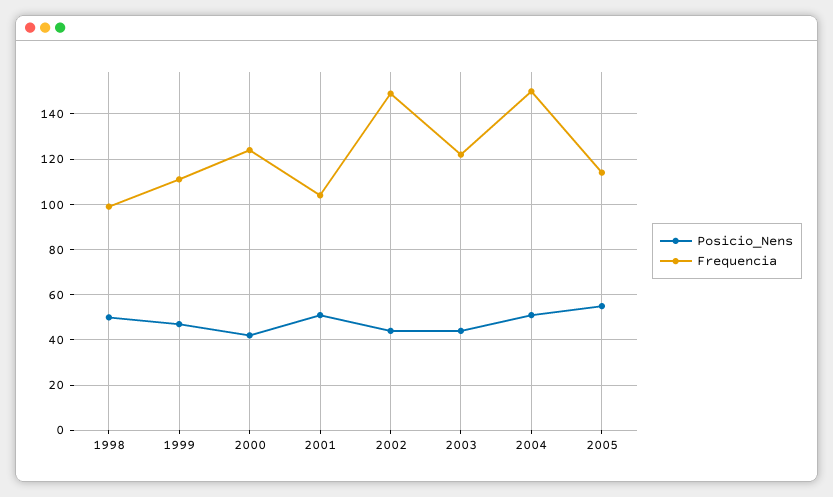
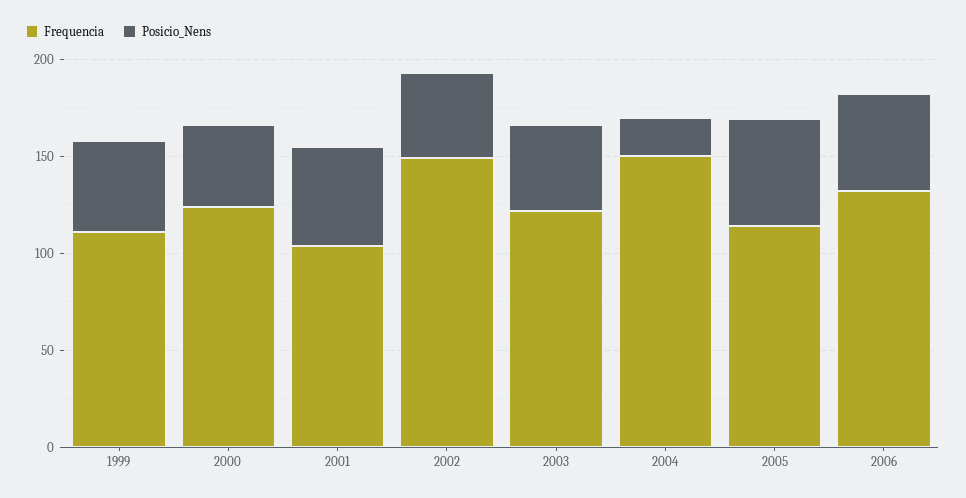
Posicio_Nens, 1998: 50 -> none
Frequencia, 1998: 100 -> none
Posicio_Nens, 2004: 50 -> 20
Frequencia, 2006: none -> 130
Posicio_Nens, 2006: none -> 50

